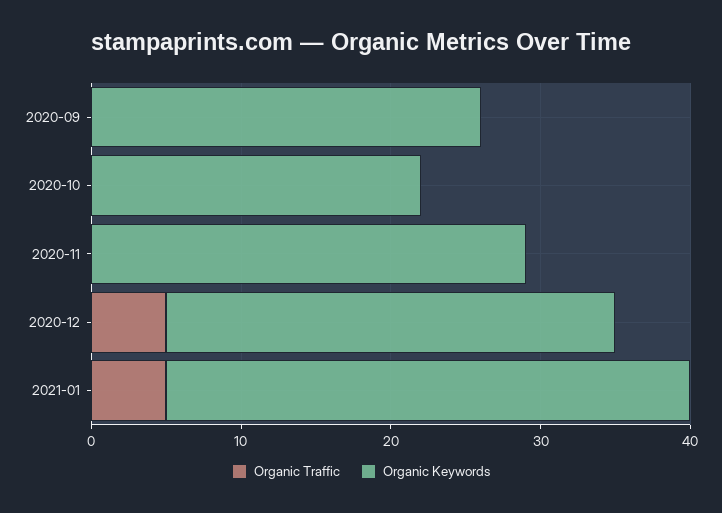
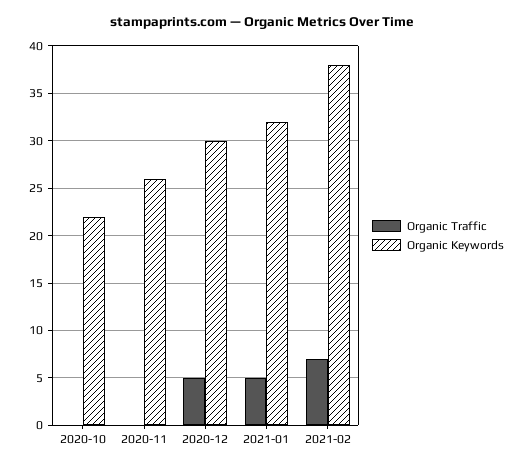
Organic Traffic, 2020-09: 0 -> none
Organic Keywords, 2020-09: 26 -> none
Organic Keywords, 2020-11: 29 -> 26
Organic Keywords, 2021-01: 35 -> 32
Organic Traffic, 2021-02: none -> 7
Organic Keywords, 2021-02: none -> 38

